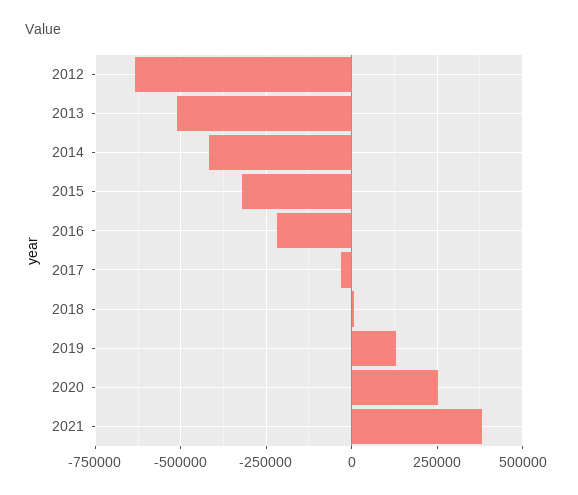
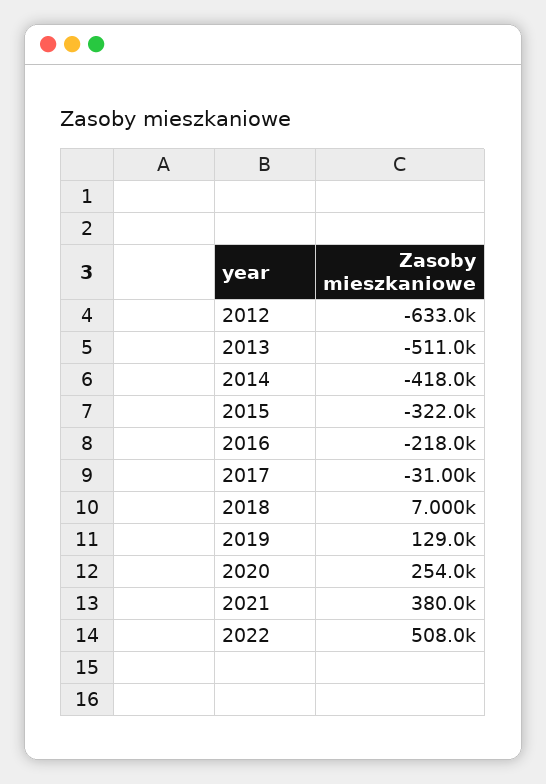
2022: none -> 508000

